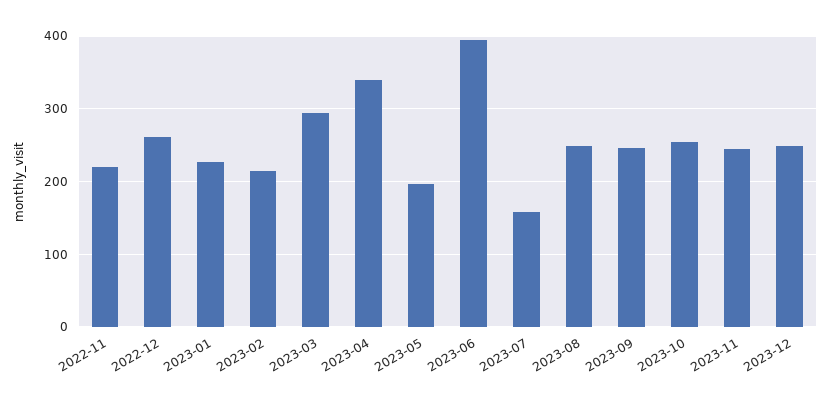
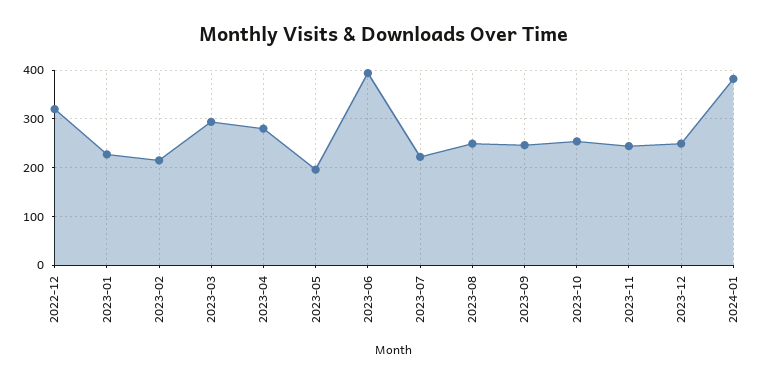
2022-11: 220 -> none
2022-12: 260 -> 320
2023-04: 340 -> 280
2023-07: 160 -> 220
2024-01: none -> 380

